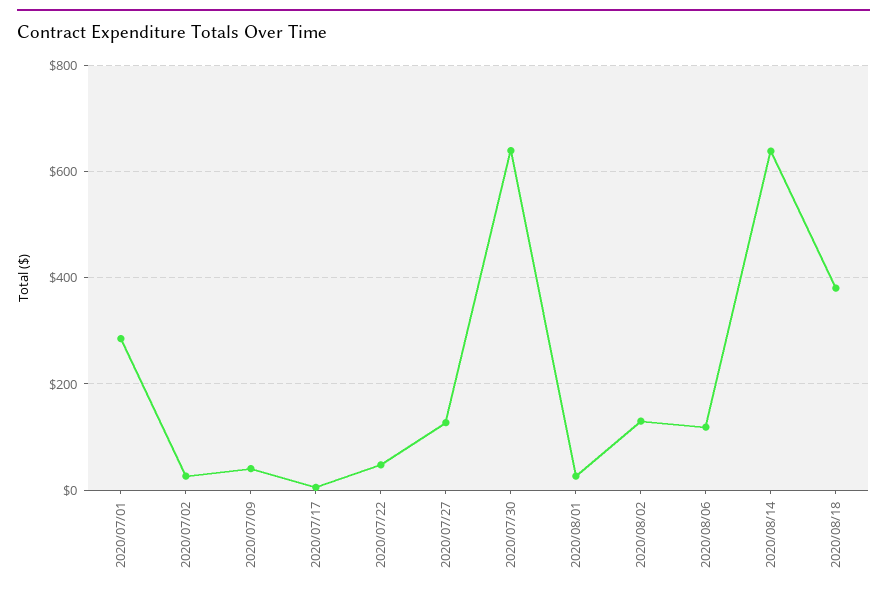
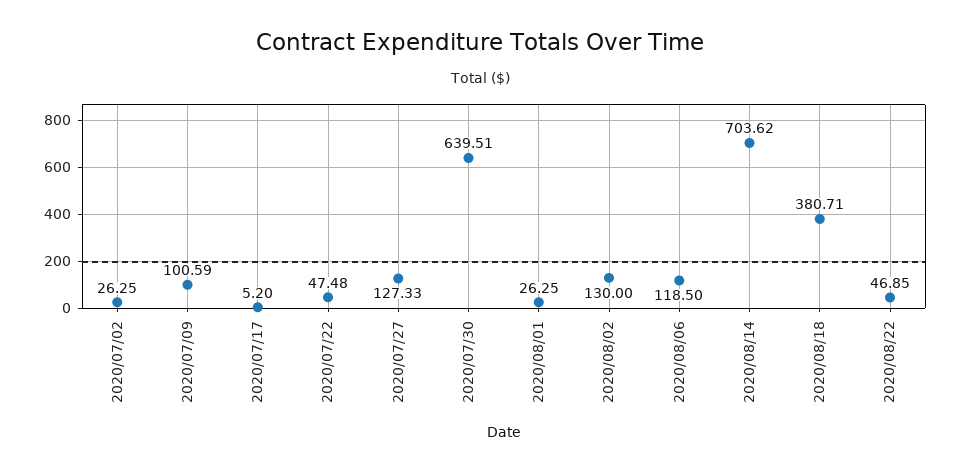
2020/07/01: 280 -> none
2020/07/09: 40 -> 100.59
2020/08/14: 640 -> 703.62
2020/08/22: none -> 46.85

